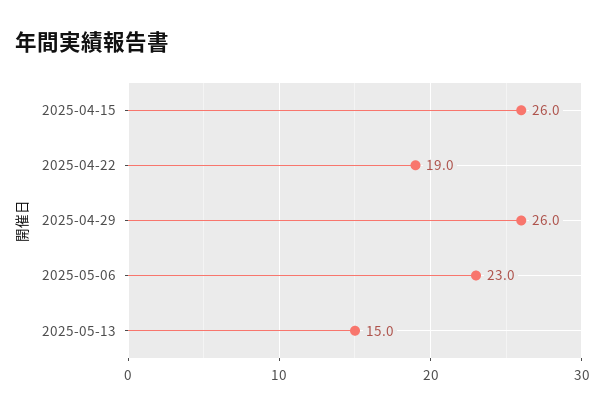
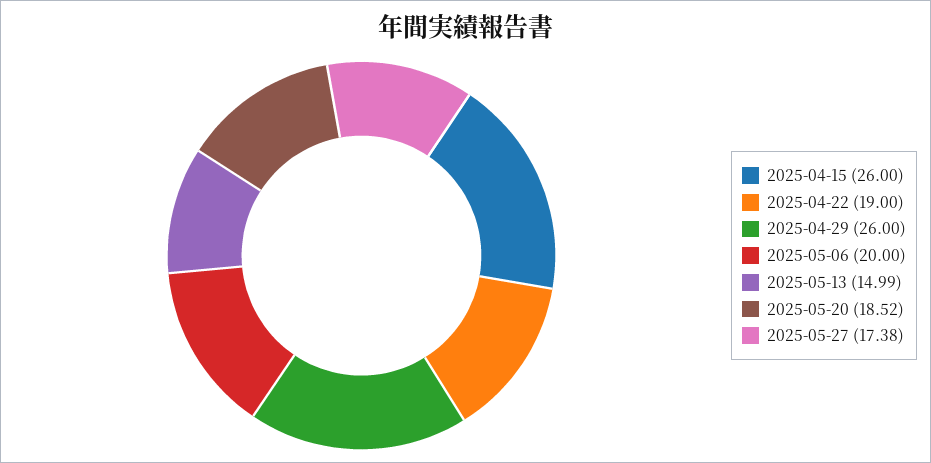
2025-05-06: 23 -> 20
2025-05-20: none -> 18.52
2025-05-27: none -> 17.38

